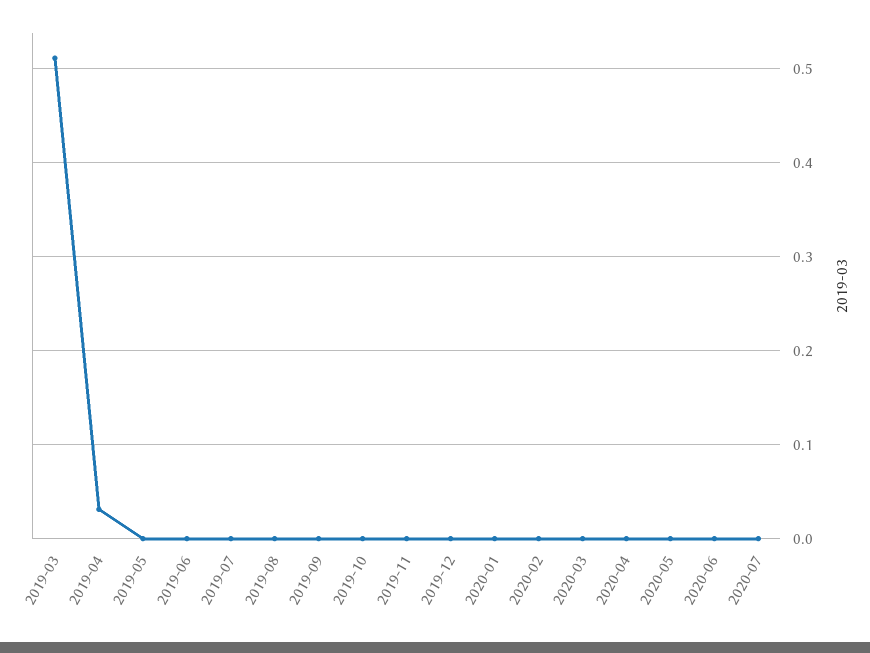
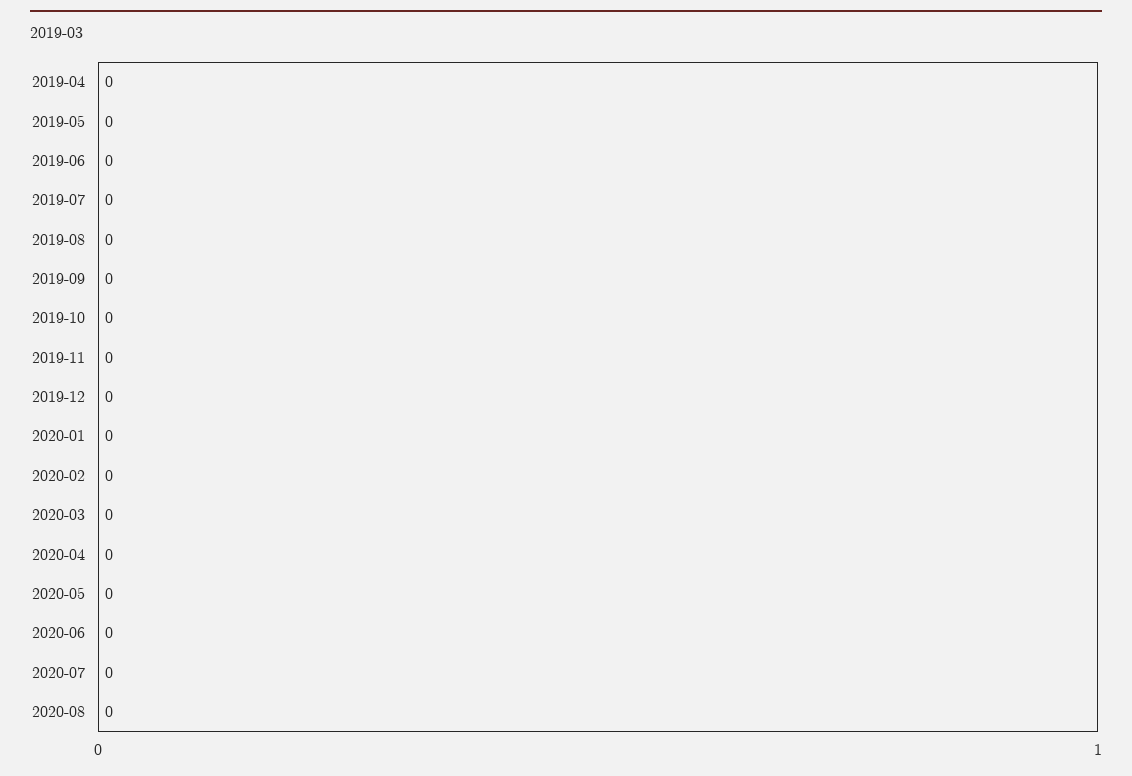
2019-03: 0.51 -> none
2019-04: 0.03 -> 0
2020-08: none -> 0

